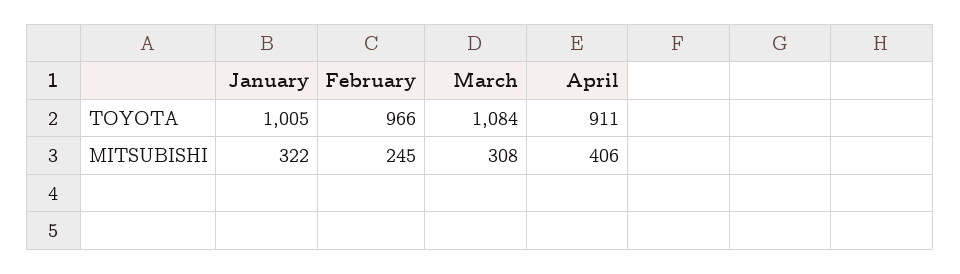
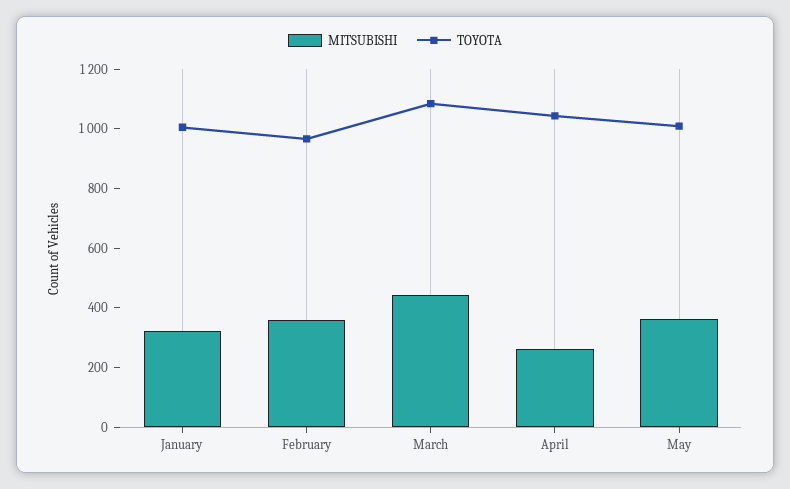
TOYOTA, April: 911 -> 1050
MITSUBISHI, February: 245 -> 350
MITSUBISHI, March: 308 -> 450
MITSUBISHI, April: 406 -> 250
MITSUBISHI, May: none -> 350
TOYOTA, May: none -> 1000

